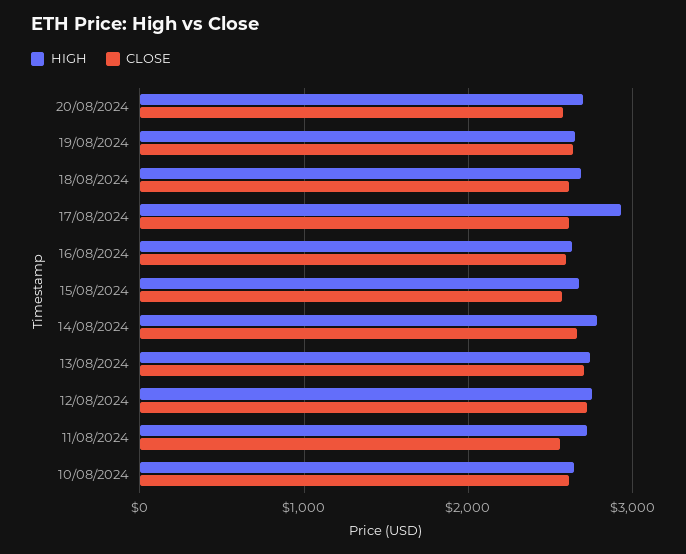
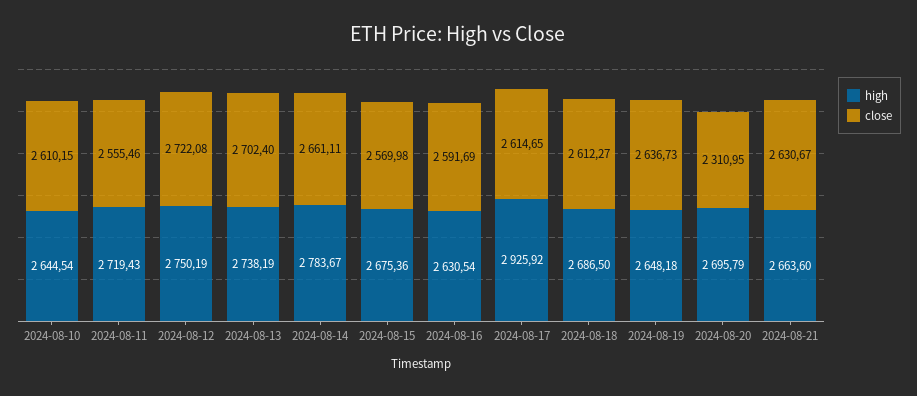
CLOSE, 20/08/2024: 2600 -> 2310.95
HIGH, 2024-08-21: none -> 2663.6
CLOSE, 2024-08-21: none -> 2630.67

